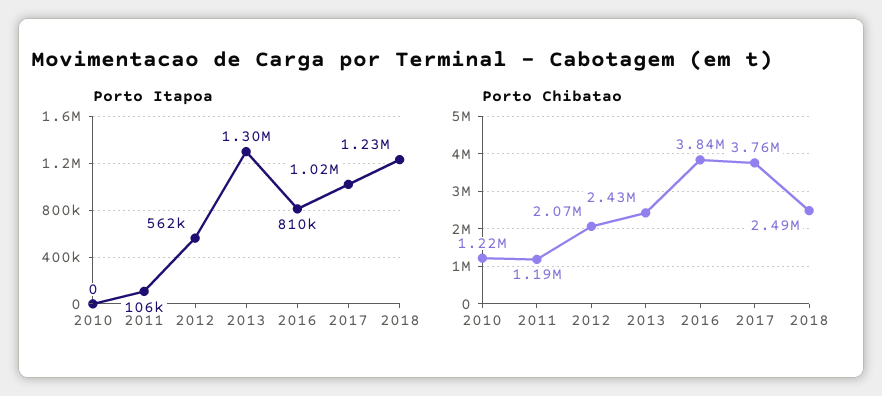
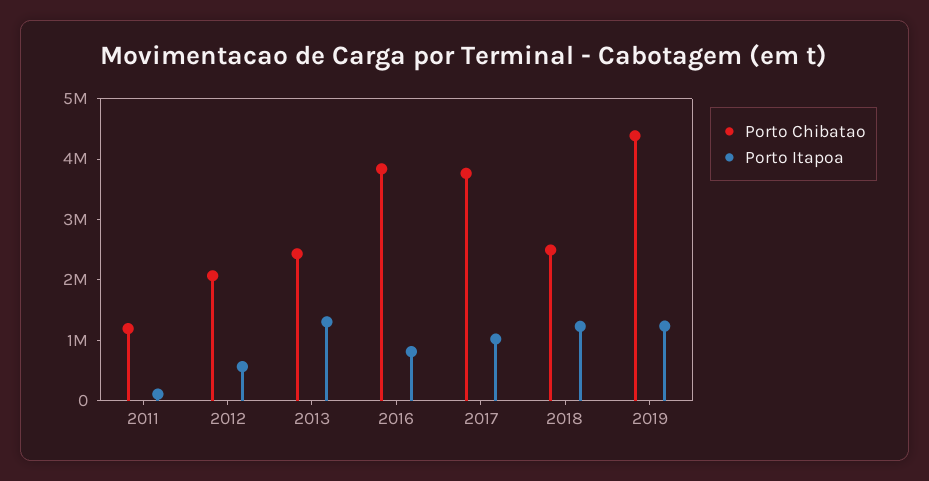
Porto Itapoa, 2010: 0 -> none
Porto Chibatao, 2010: 1220000 -> none
Porto Chibatao, 2019: none -> 4400000
Porto Itapoa, 2019: none -> 1200000

